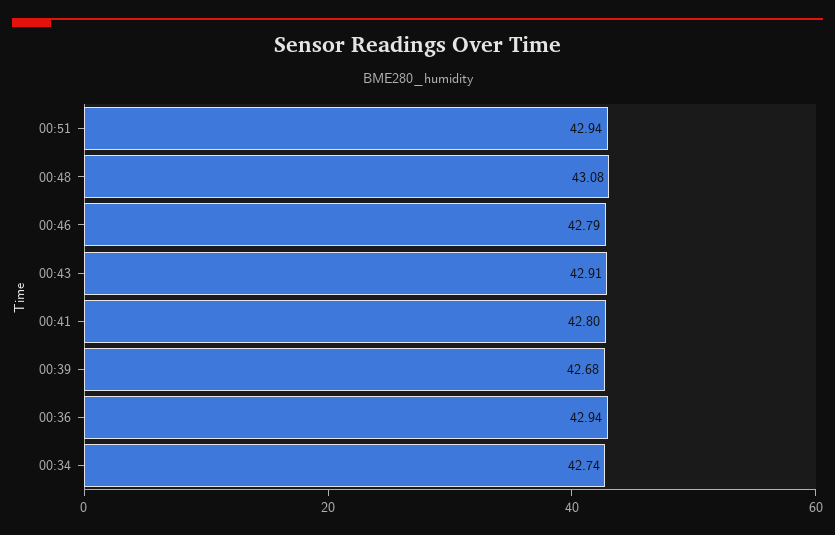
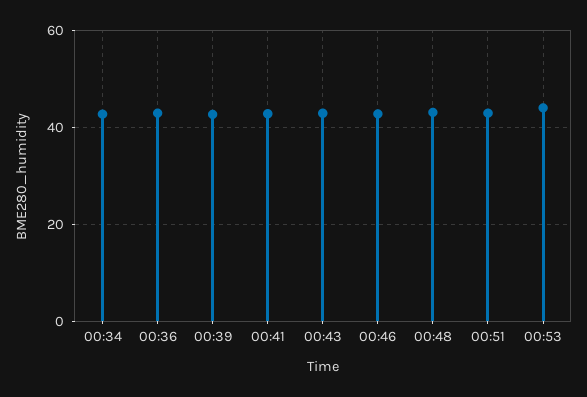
00:53: none -> 44

